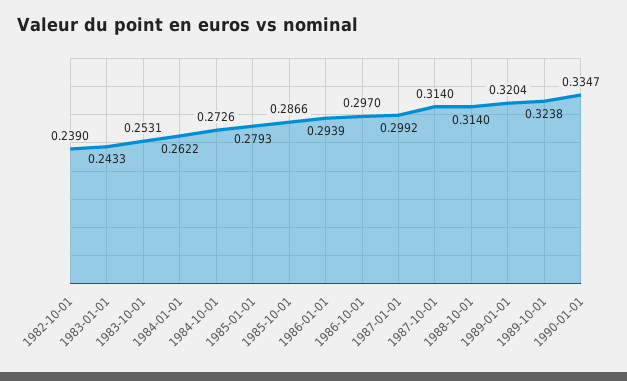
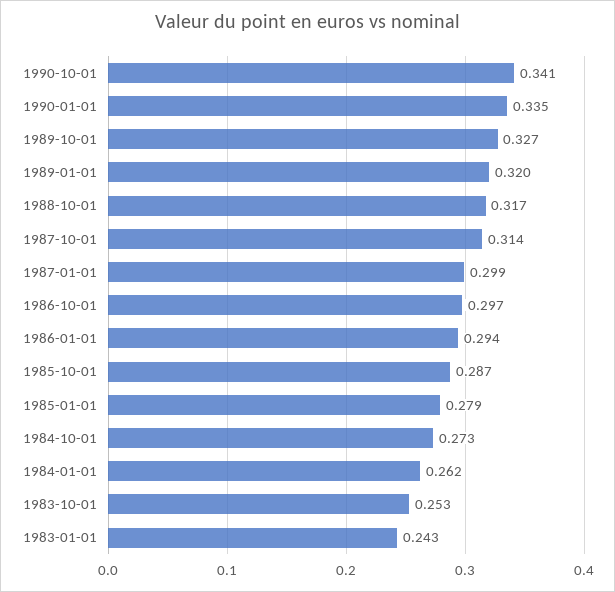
1982-10-01: 0.239 -> none
1988-10-01: 0.314 -> 0.317
1989-10-01: 0.3238 -> 0.327
1990-10-01: none -> 0.341

